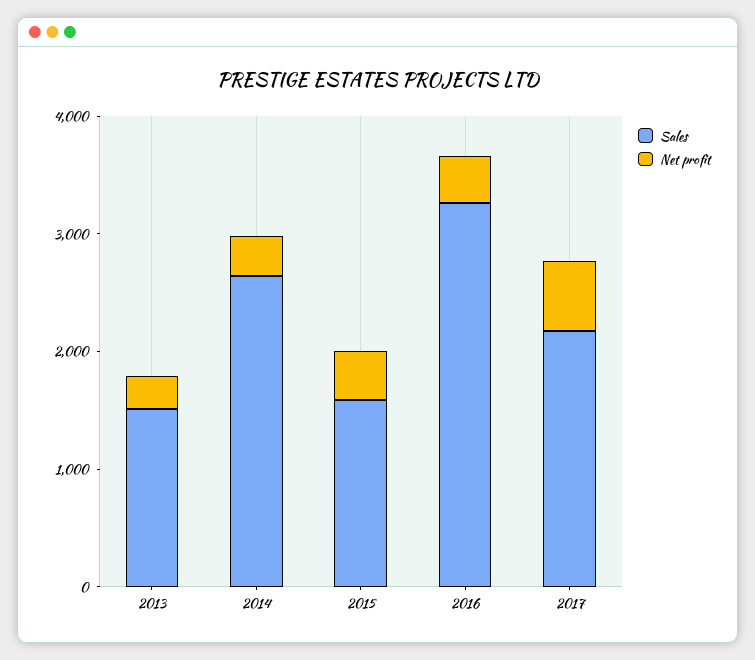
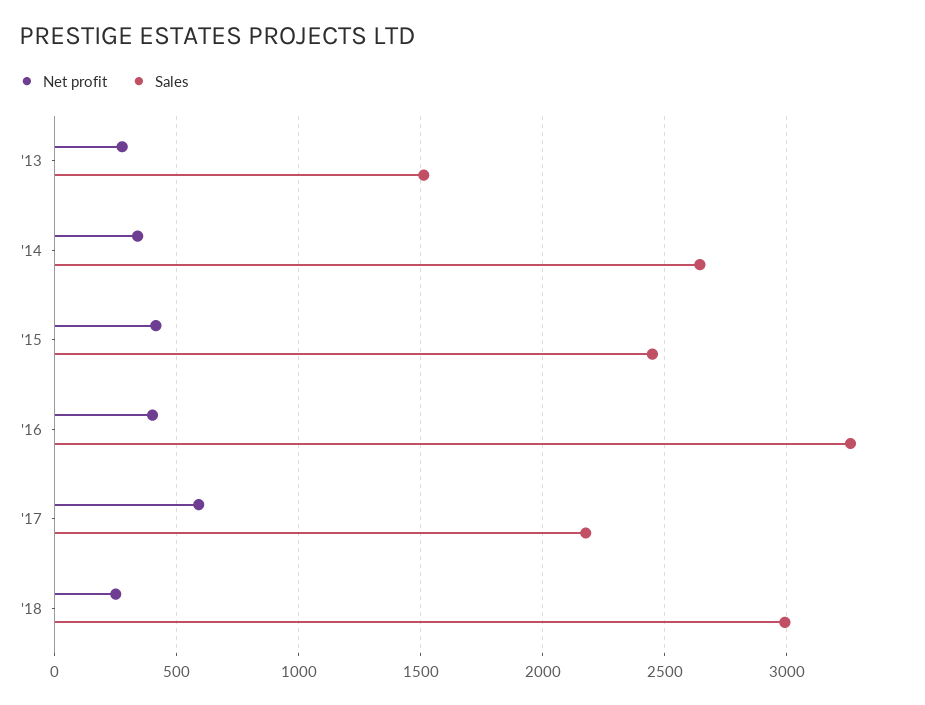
Sales, 2015: 1600 -> 2450
Net profit, '18: none -> 250
Sales, '18: none -> 3000

